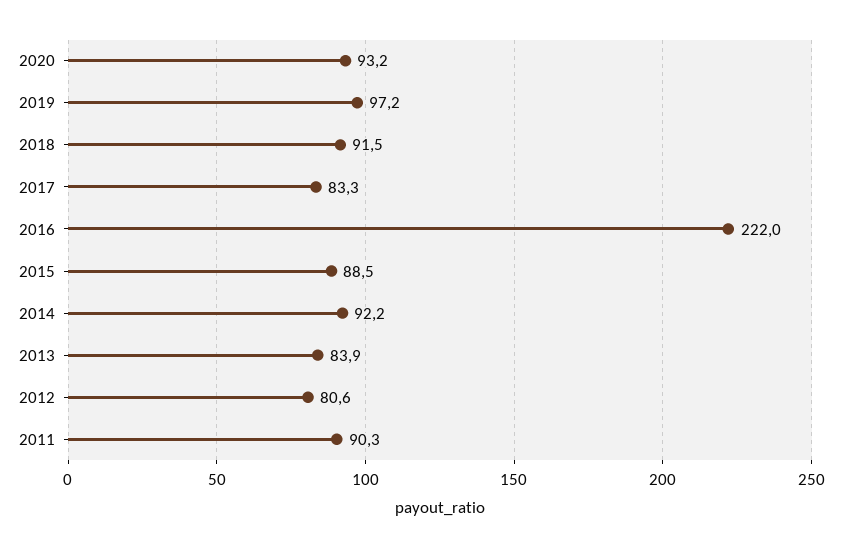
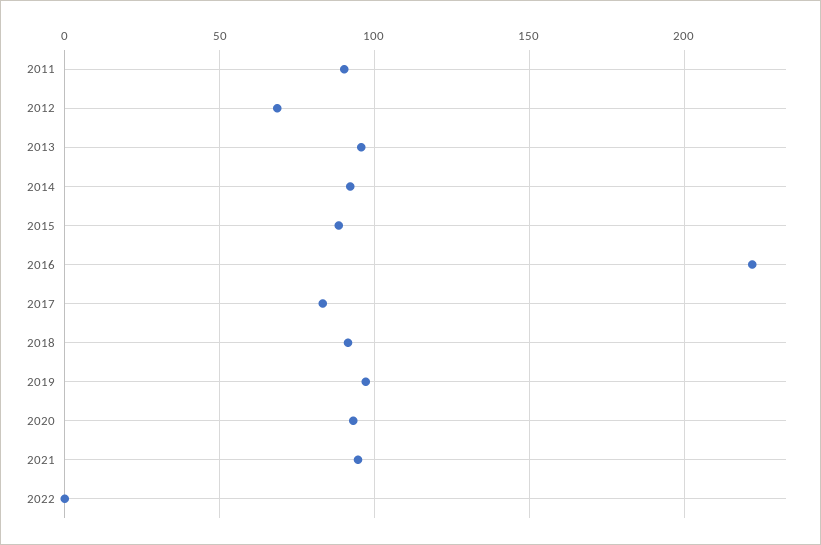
2013: 83.9 -> 95
2012: 80.6 -> 70
2021: none -> 95
2022: none -> 0

